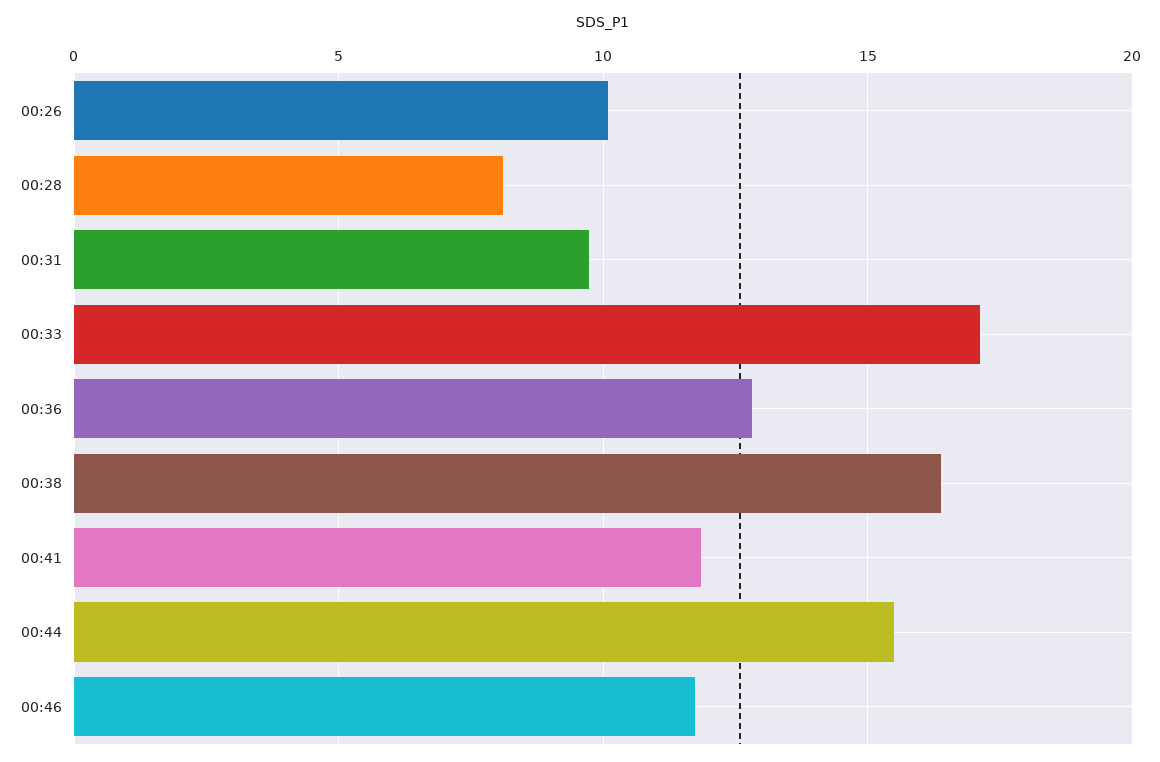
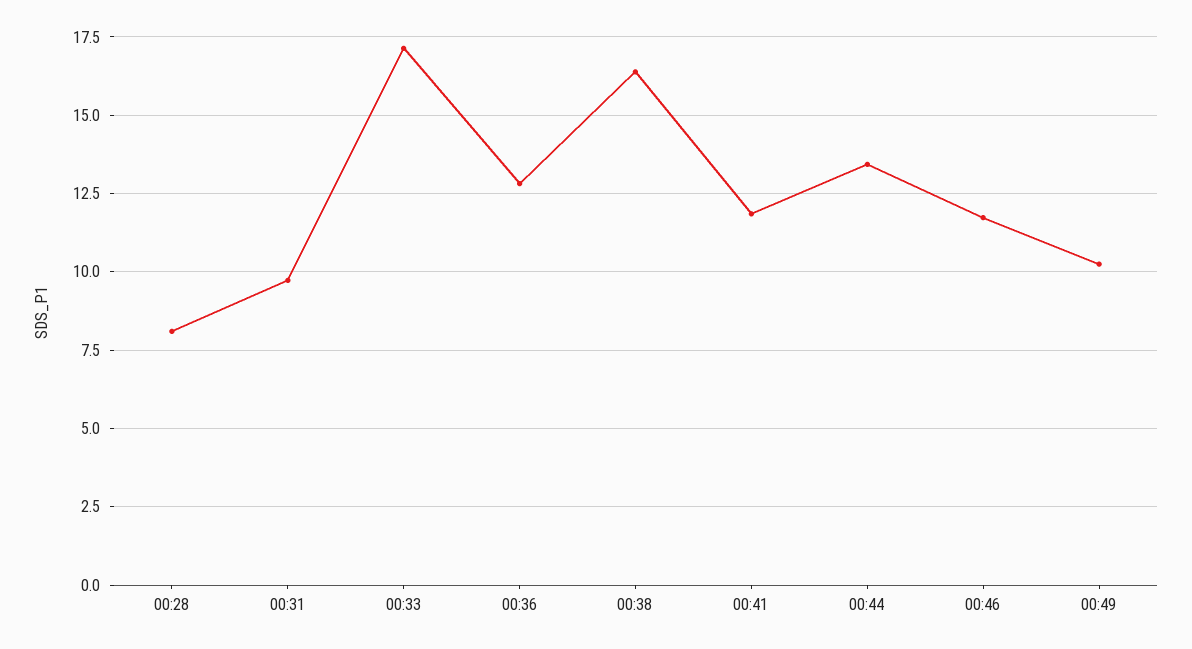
00:26: 10 -> none
00:44: 15.5 -> 13.5
00:49: none -> 10.25

